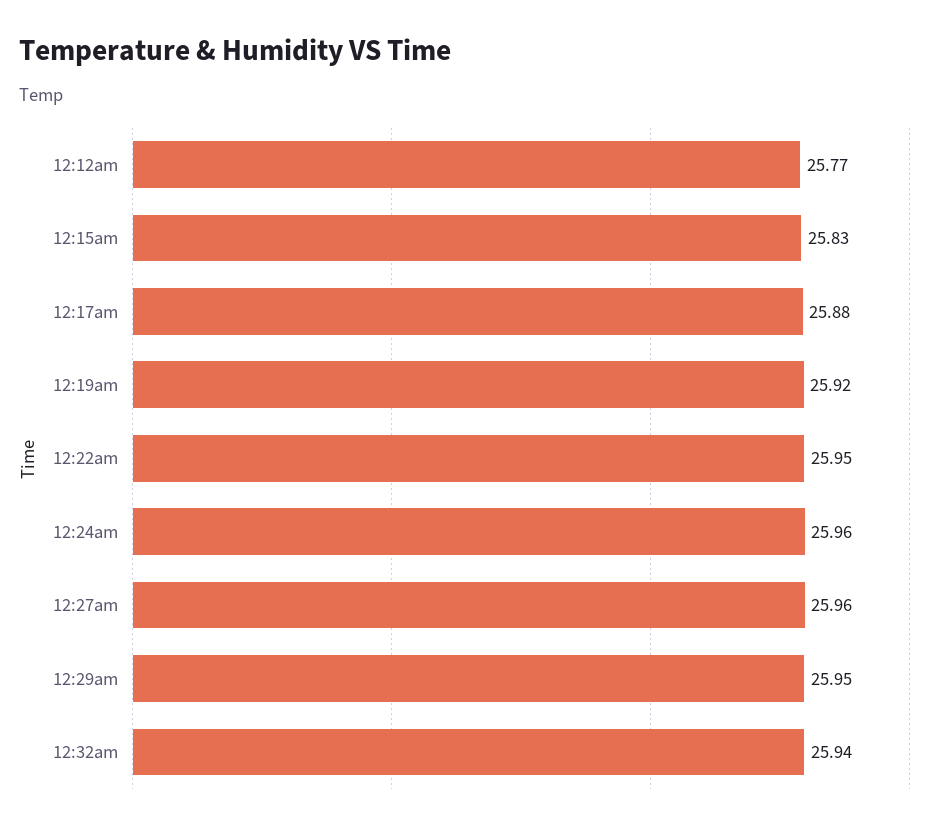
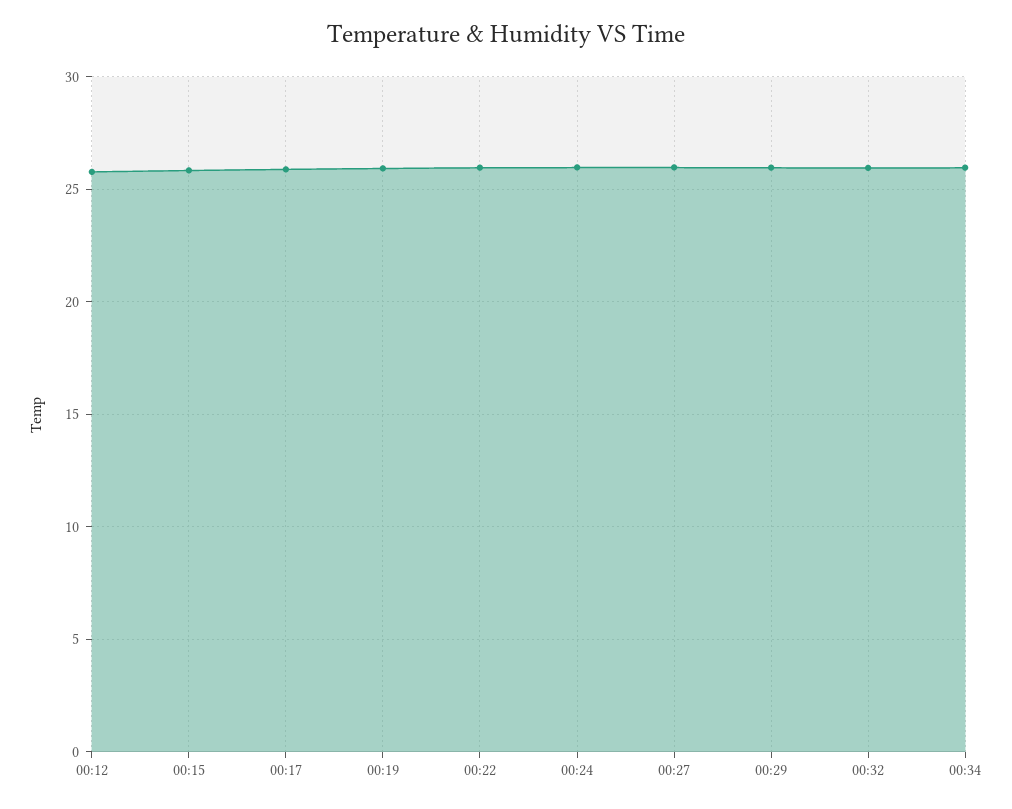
00:34: none -> 26

